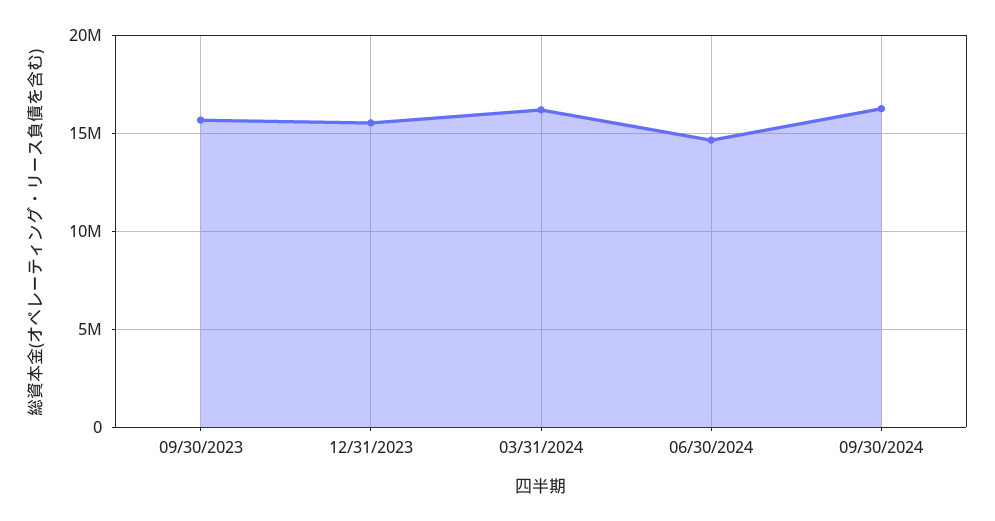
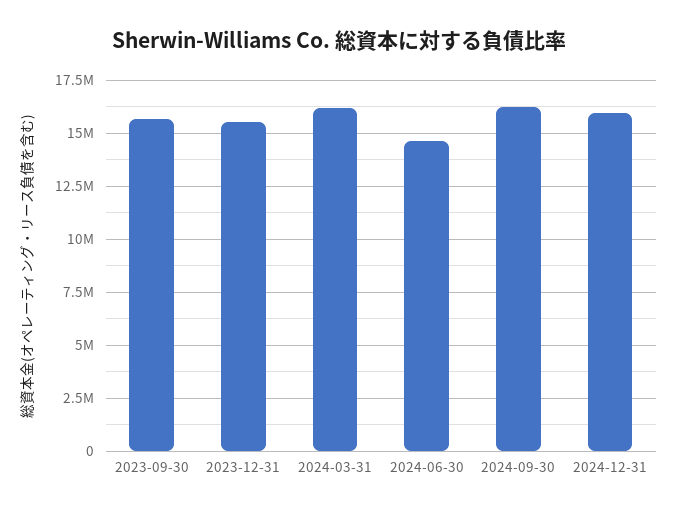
2024-12-31: none -> 16000000

